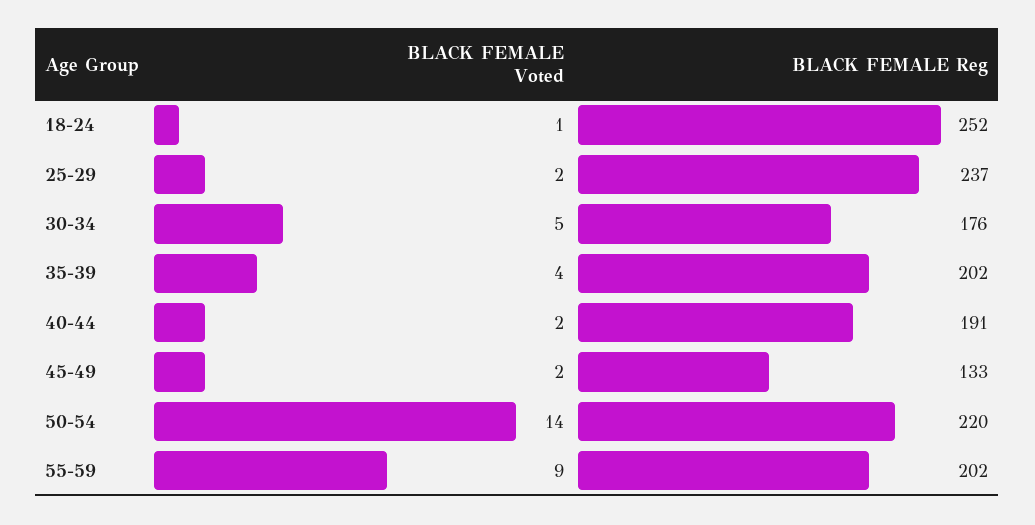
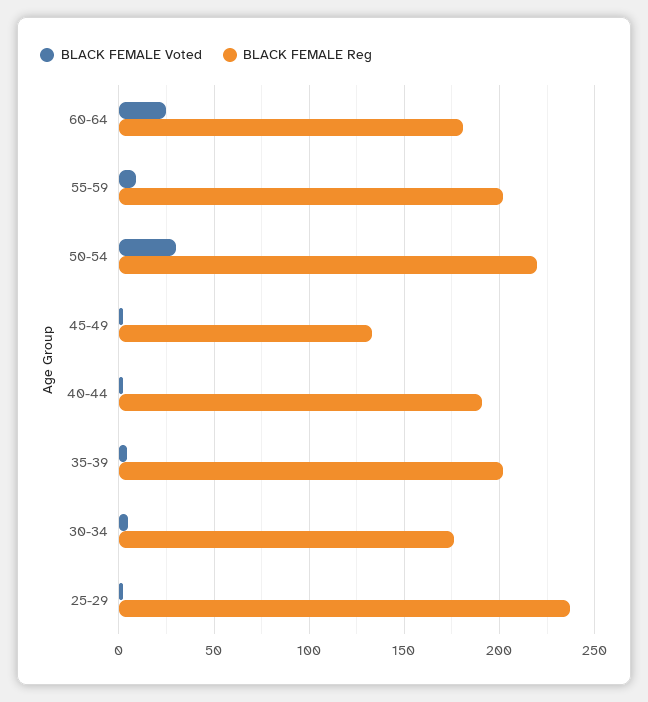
BLACK FEMALE Voted, 18-24: 1 -> none
BLACK FEMALE Reg, 18-24: 252 -> none
BLACK FEMALE Voted, 50-54: 14 -> 30
BLACK FEMALE Voted, 60-64: none -> 25
BLACK FEMALE Reg, 60-64: none -> 180

